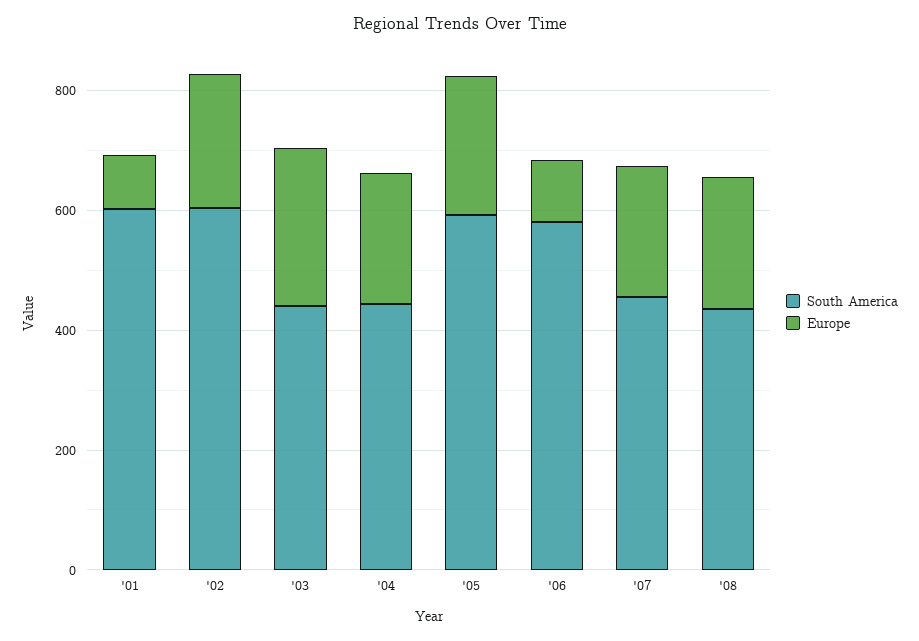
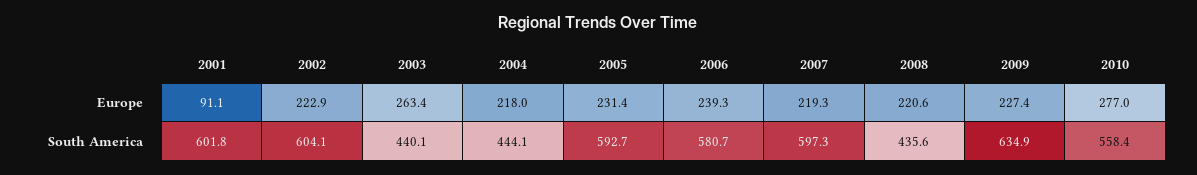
Europe, '06: 100 -> 239.3
South America, '07: 450 -> 597.3
Europe, 2009: none -> 227.4
Europe, 2010: none -> 277
South America, 2009: none -> 634.9
South America, 2010: none -> 558.4

